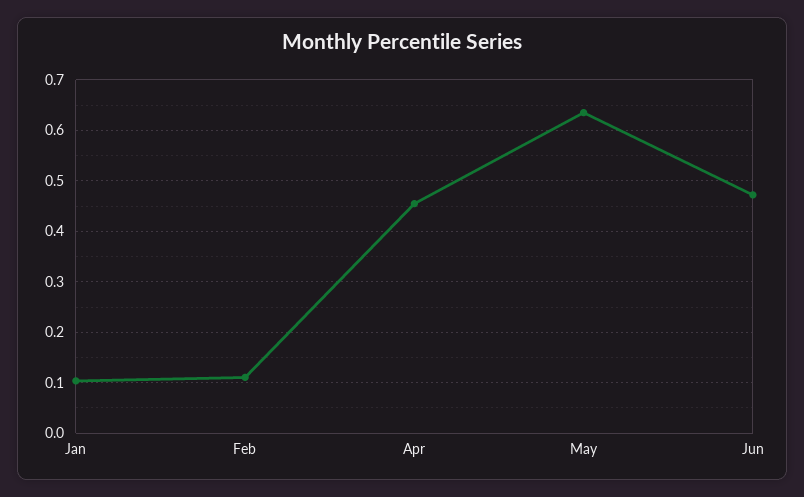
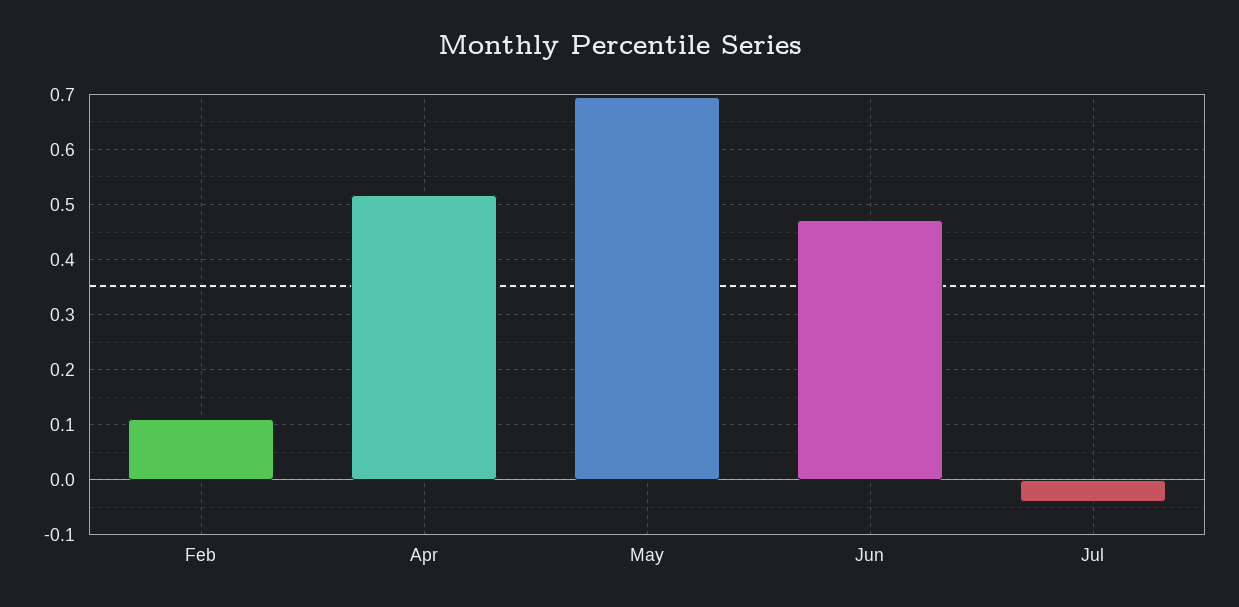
Jan: 0.1 -> none
Apr: 0.46 -> 0.52
May: 0.64 -> 0.7
Jul: none -> -0.04

